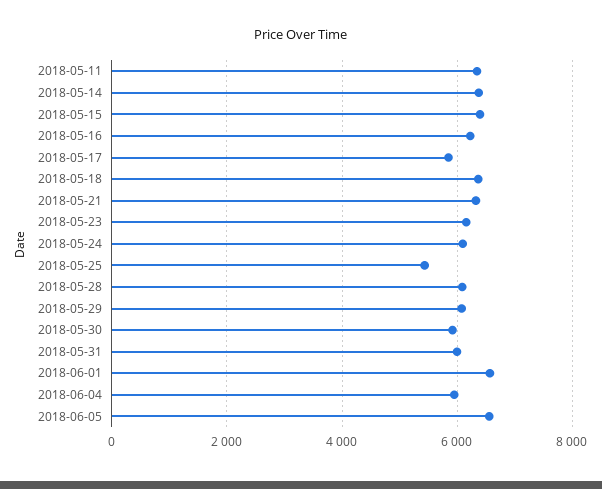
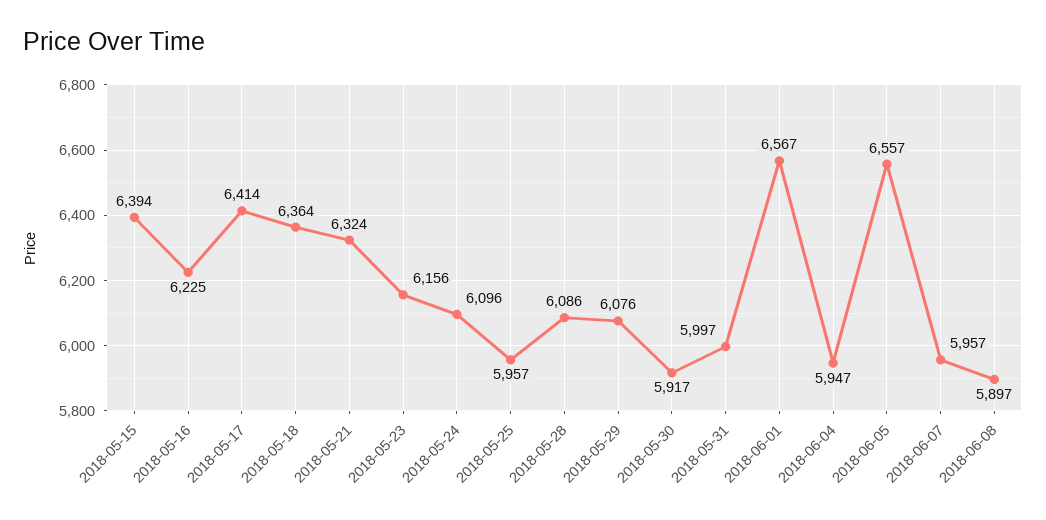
2018-05-11: 6400 -> none
2018-05-14: 6400 -> none
2018-05-17: 5800 -> 6414
2018-05-25: 5400 -> 5957
2018-06-07: none -> 5957
2018-06-08: none -> 5897

